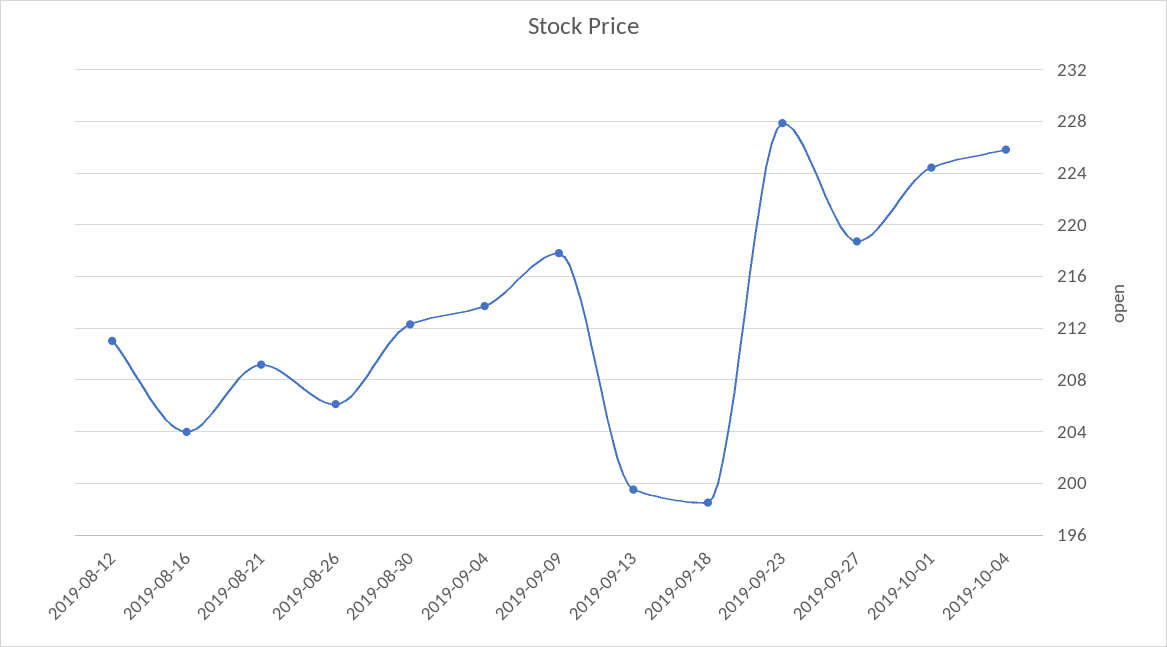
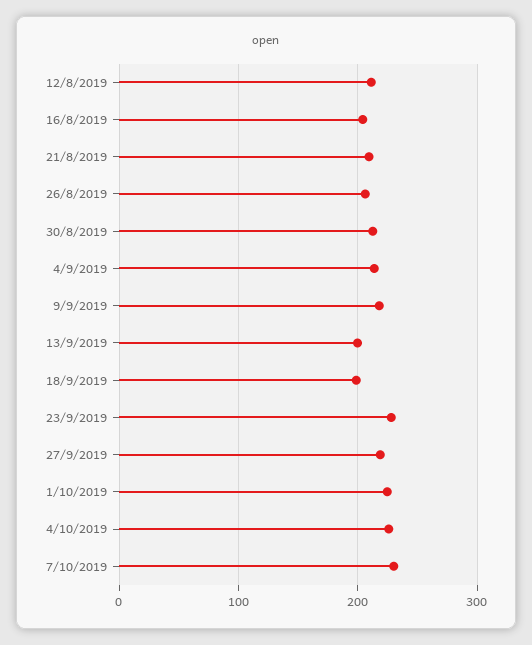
7/10/2019: none -> 230

